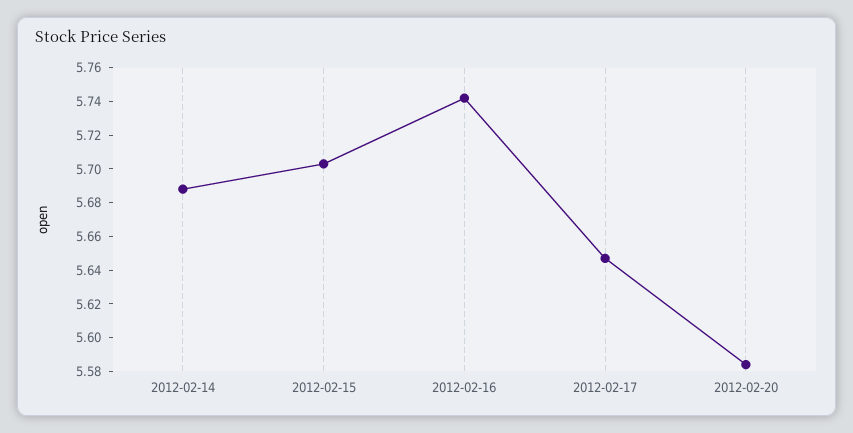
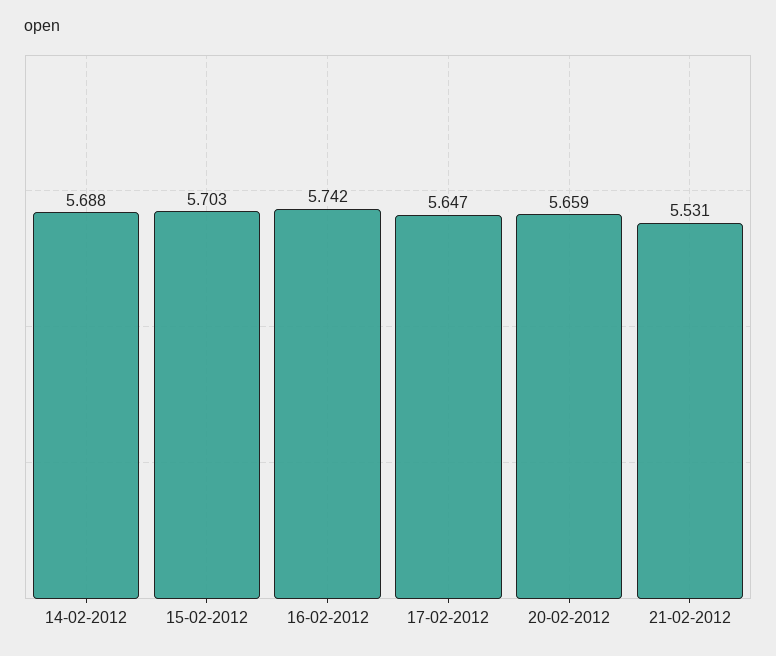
2012-02-20: 5.585 -> 5.659
21-02-2012: none -> 5.531

